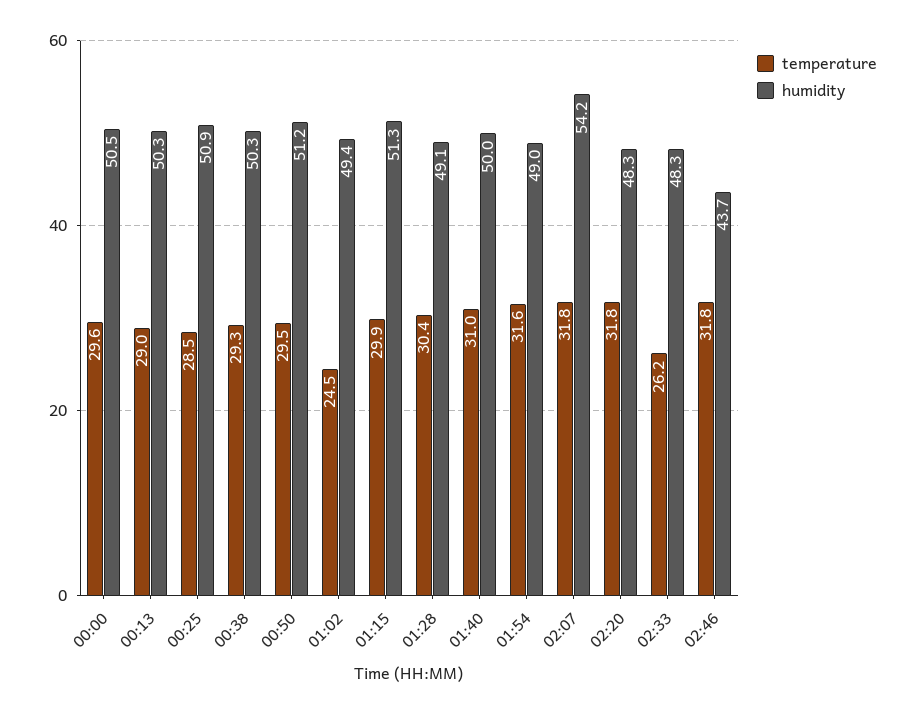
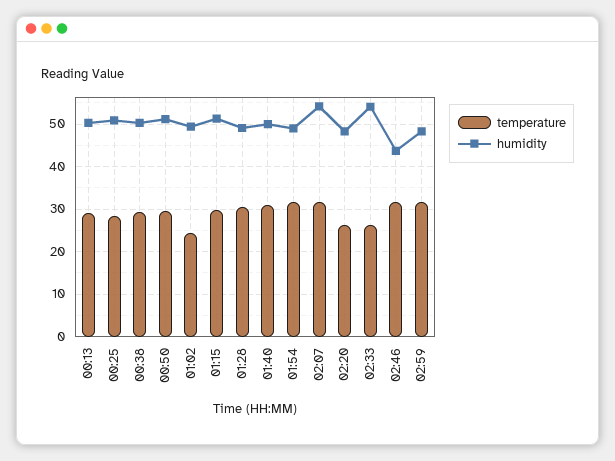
temperature, 00:00: 29.6 -> none
humidity, 00:00: 50.5 -> none
temperature, 02:20: 31.8 -> 26
humidity, 02:33: 48.3 -> 54
temperature, 02:59: none -> 32
humidity, 02:59: none -> 48

